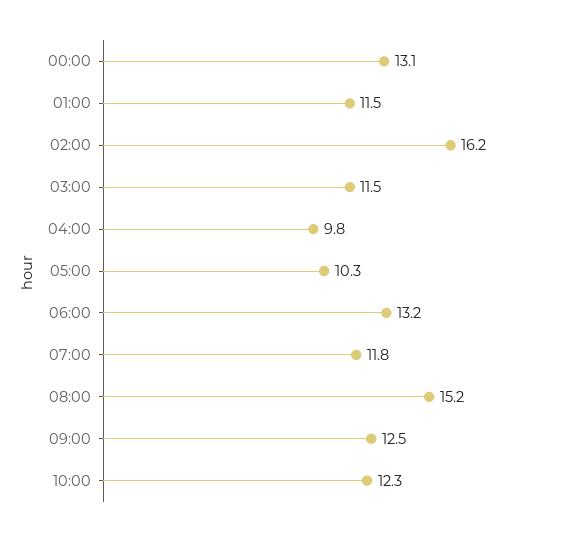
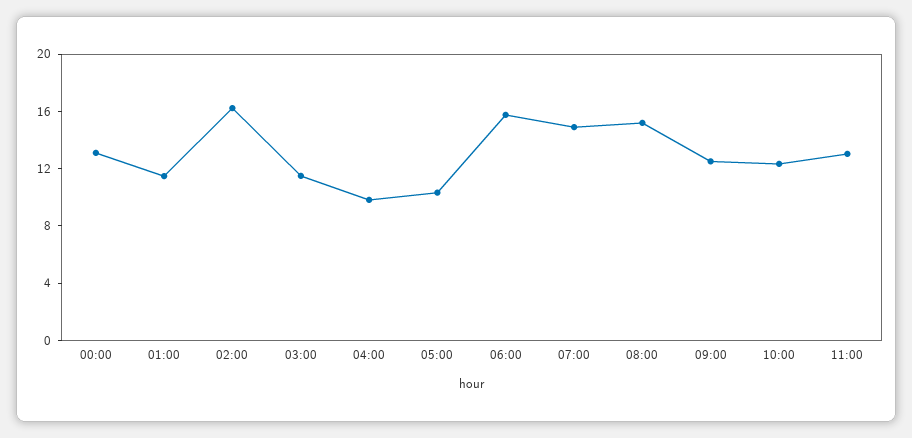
06:00: 13.2 -> 16
07:00: 11.8 -> 15
11:00: none -> 13

